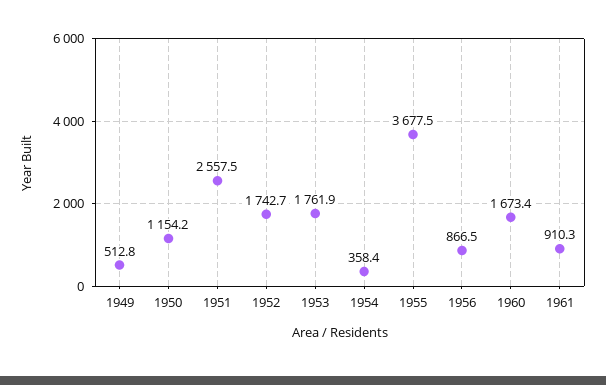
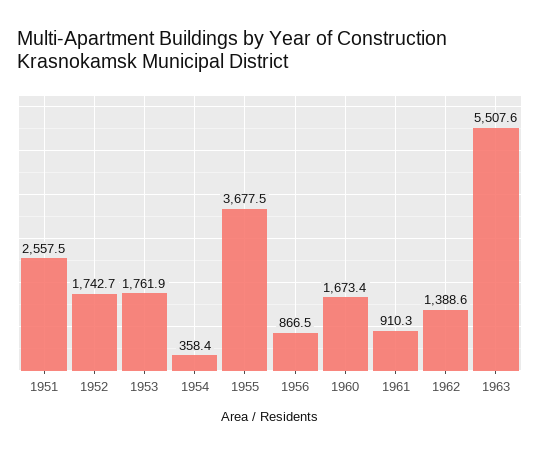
1949: 512.8 -> none
1950: 1154.2 -> none
1962: none -> 1388.6
1963: none -> 5507.6

